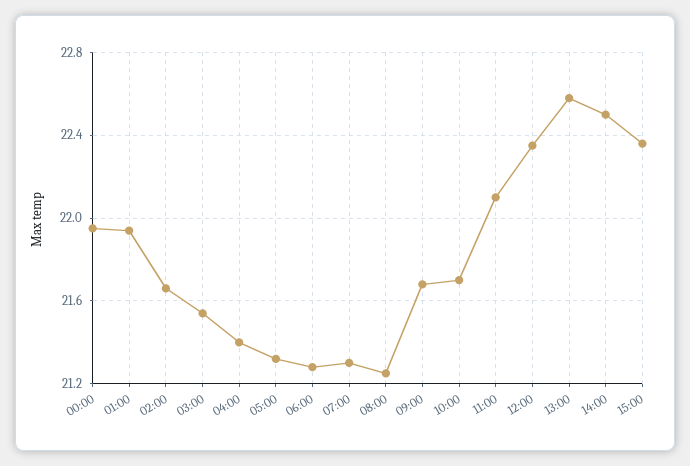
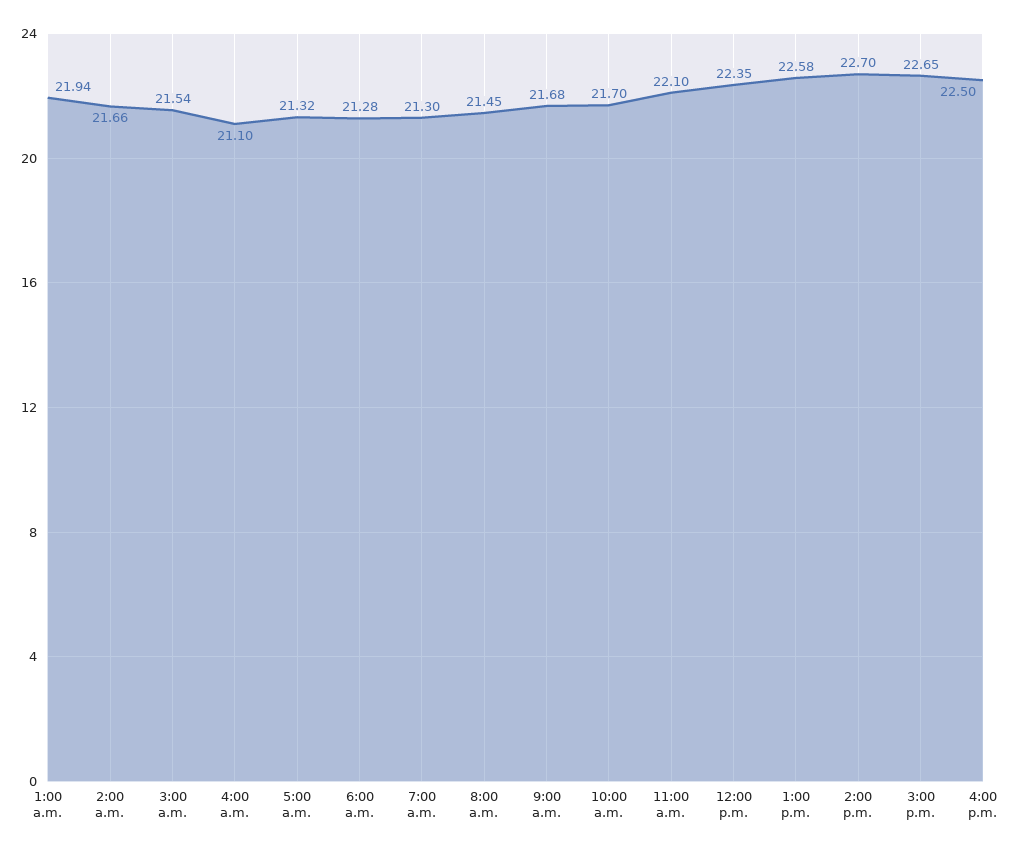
00:00: 21.95 -> none
04:00: 21.4 -> 21.1
08:00: 21.25 -> 21.45
14:00: 22.5 -> 22.7
15:00: 22.35 -> 22.65
4:00 p.m.: none -> 22.5

